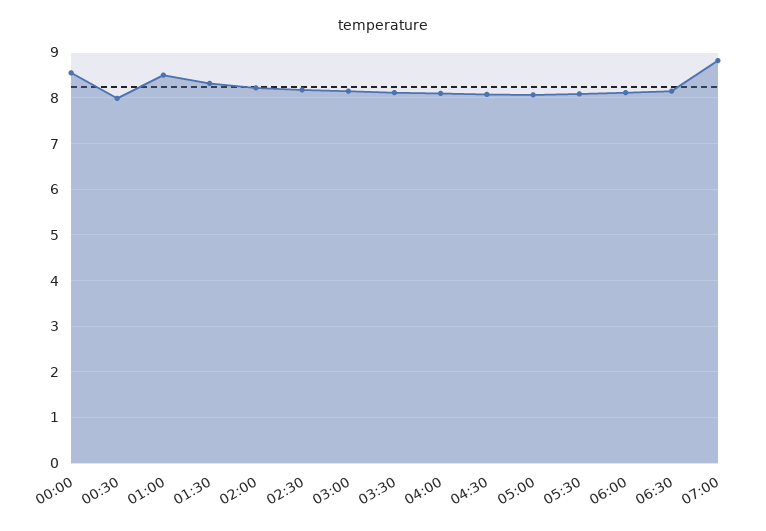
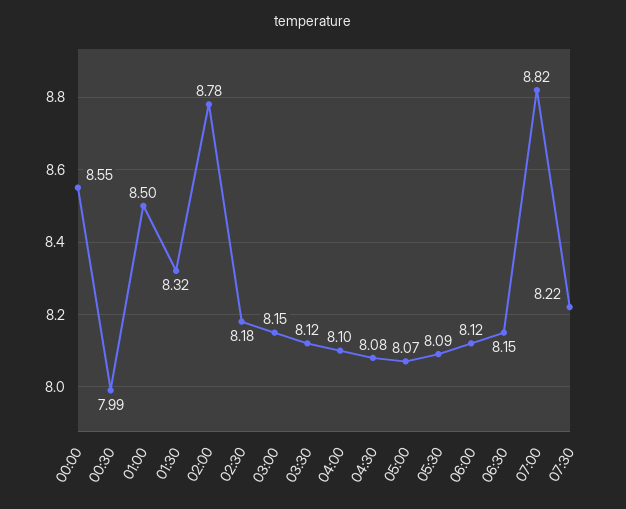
02:00: 8.2 -> 8.78
07:30: none -> 8.22

